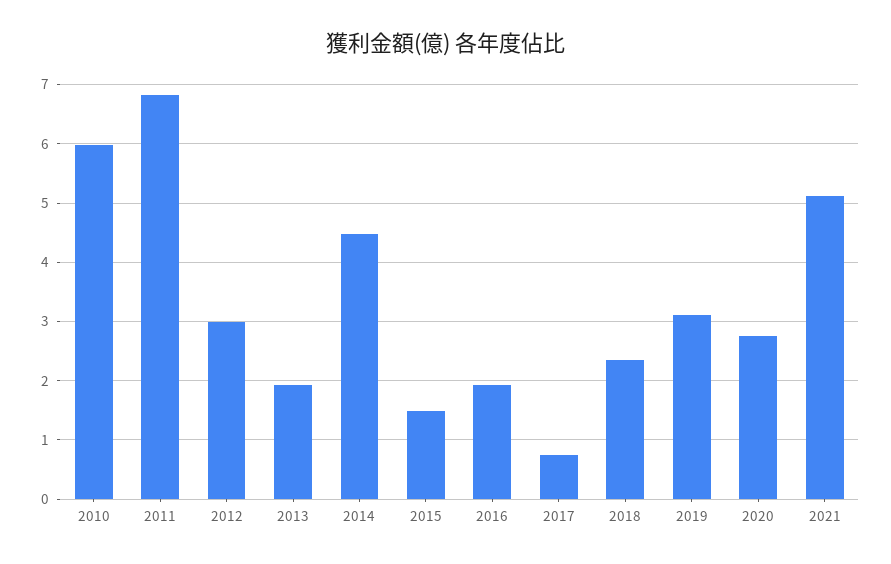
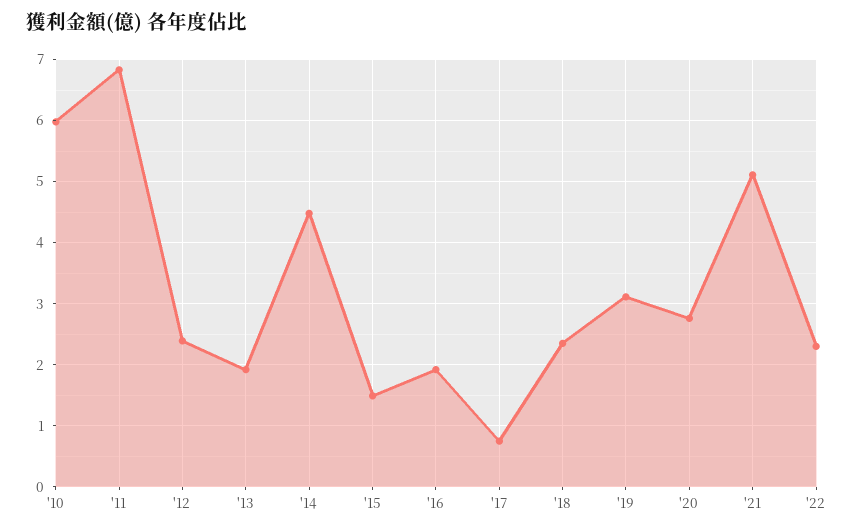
2012: 3 -> 2.4
'22: none -> 2.3

